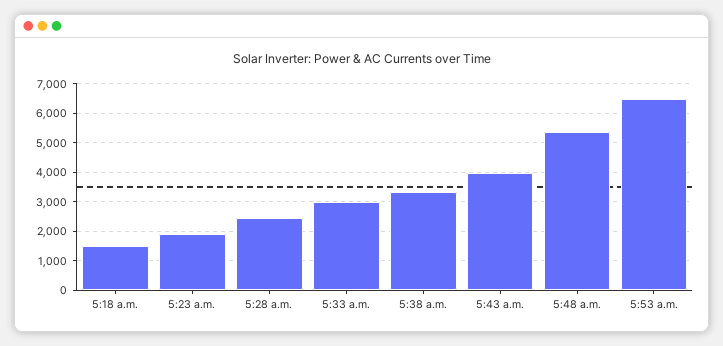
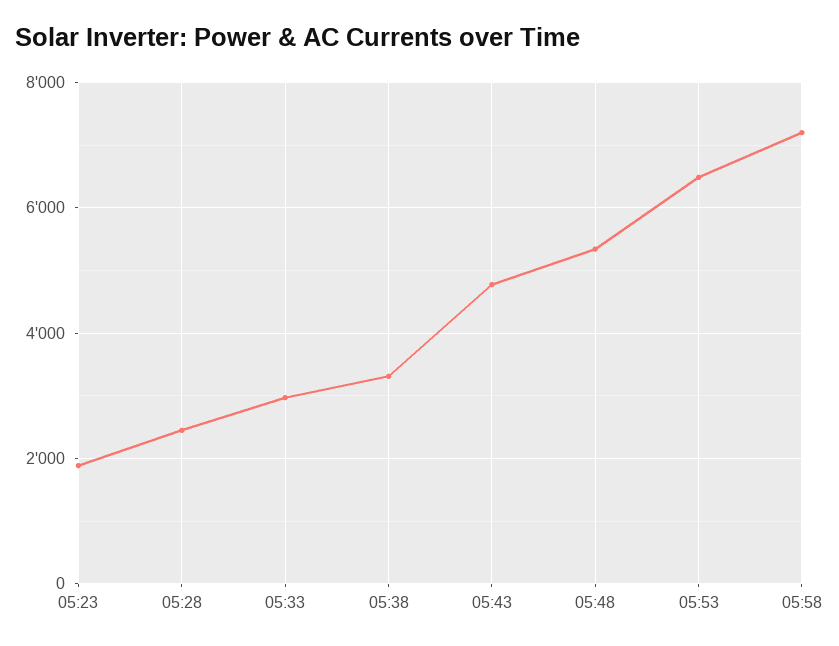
5:18 a.m.: 1500 -> none
5:43 a.m.: 4000 -> 4800
05:58: none -> 7200

